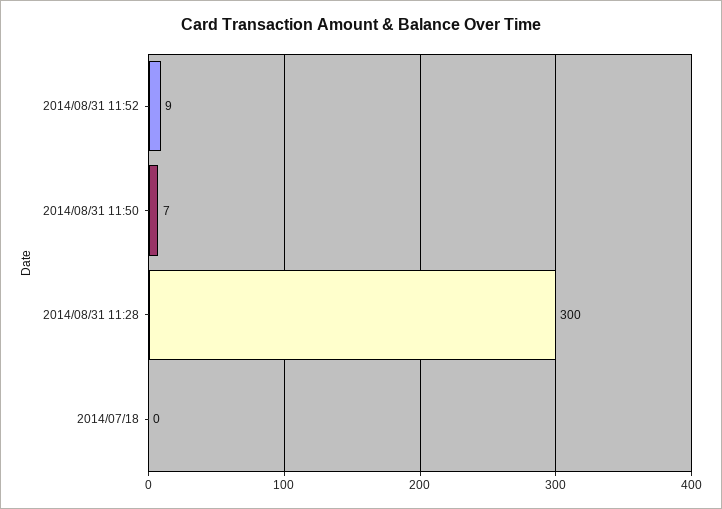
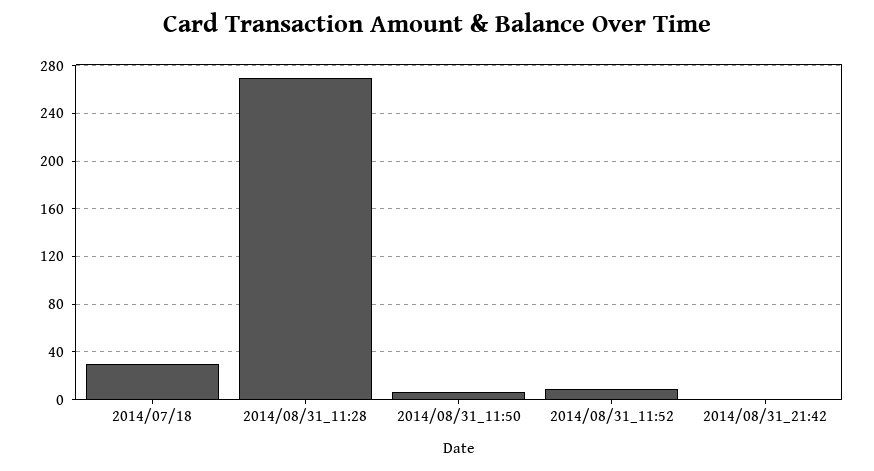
2014/08/31 11:28: 300 -> 270
2014/07/18: 0 -> 30
2014/08/31_21:42: none -> 0

